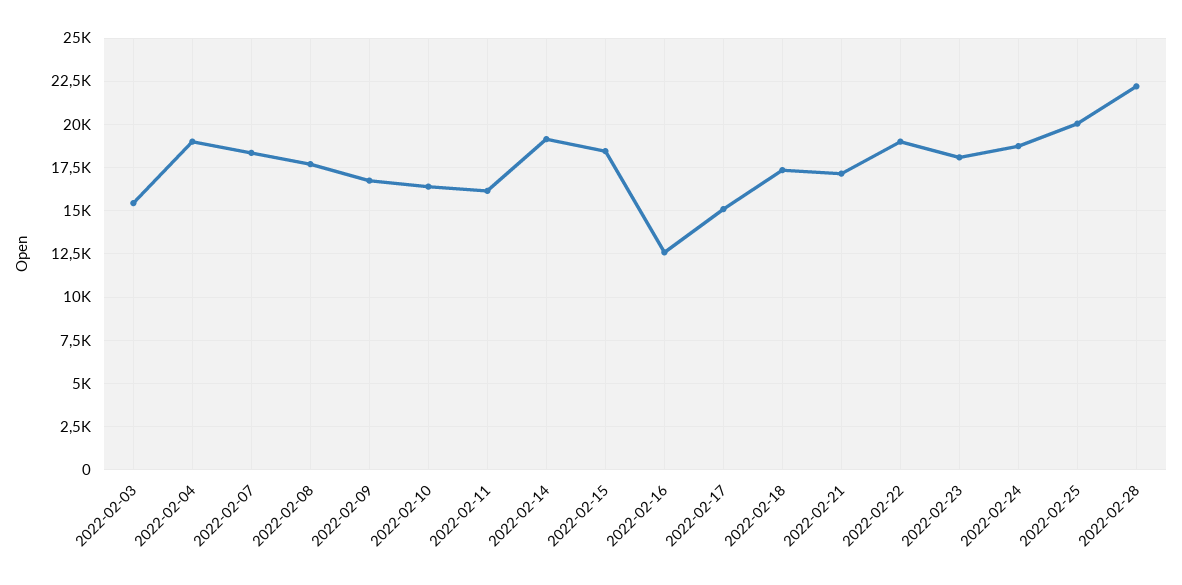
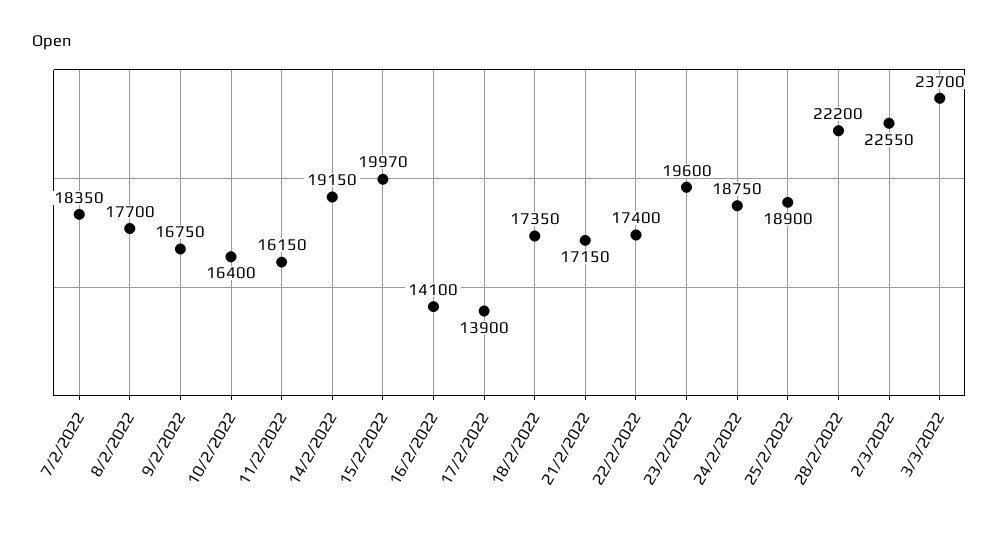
2022-02-03: 15500 -> none
2022-02-04: 19000 -> none
2022-02-15: 18500 -> 19970
2022-02-16: 12500 -> 14100
2022-02-17: 15000 -> 13900
2022-02-22: 19000 -> 17400
2022-02-23: 18000 -> 19600
2022-02-25: 20000 -> 18900
2/3/2022: none -> 22550
3/3/2022: none -> 23700

